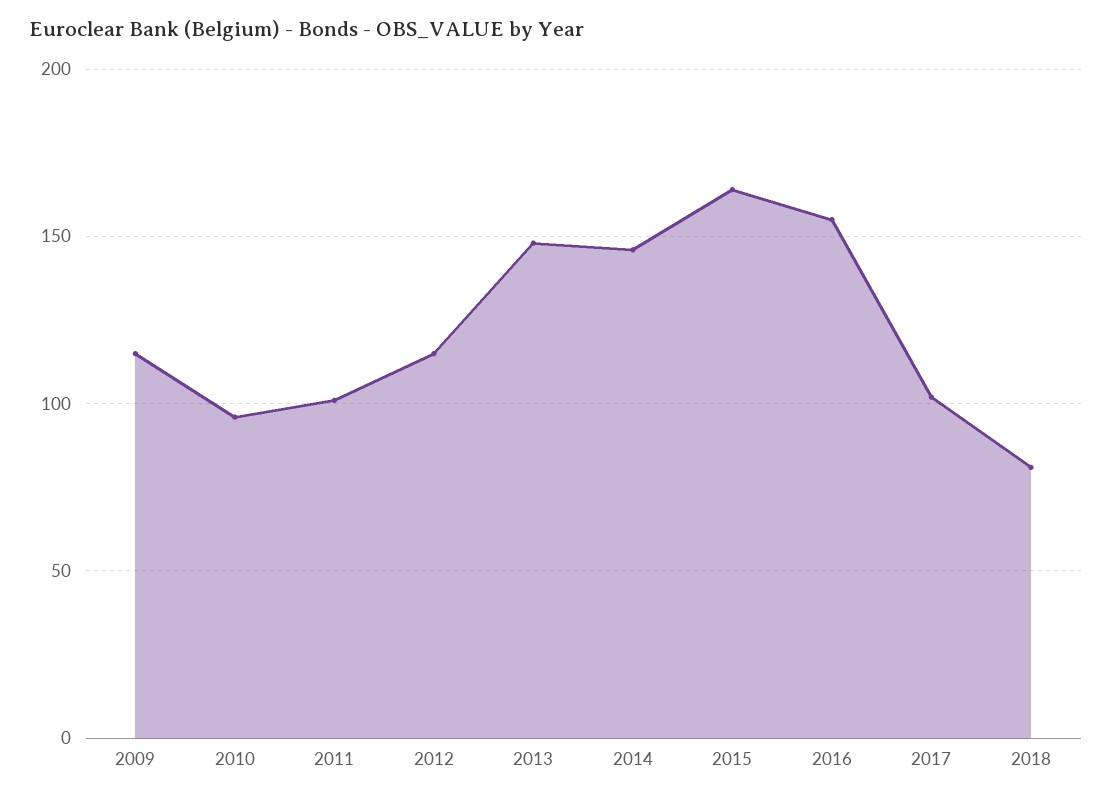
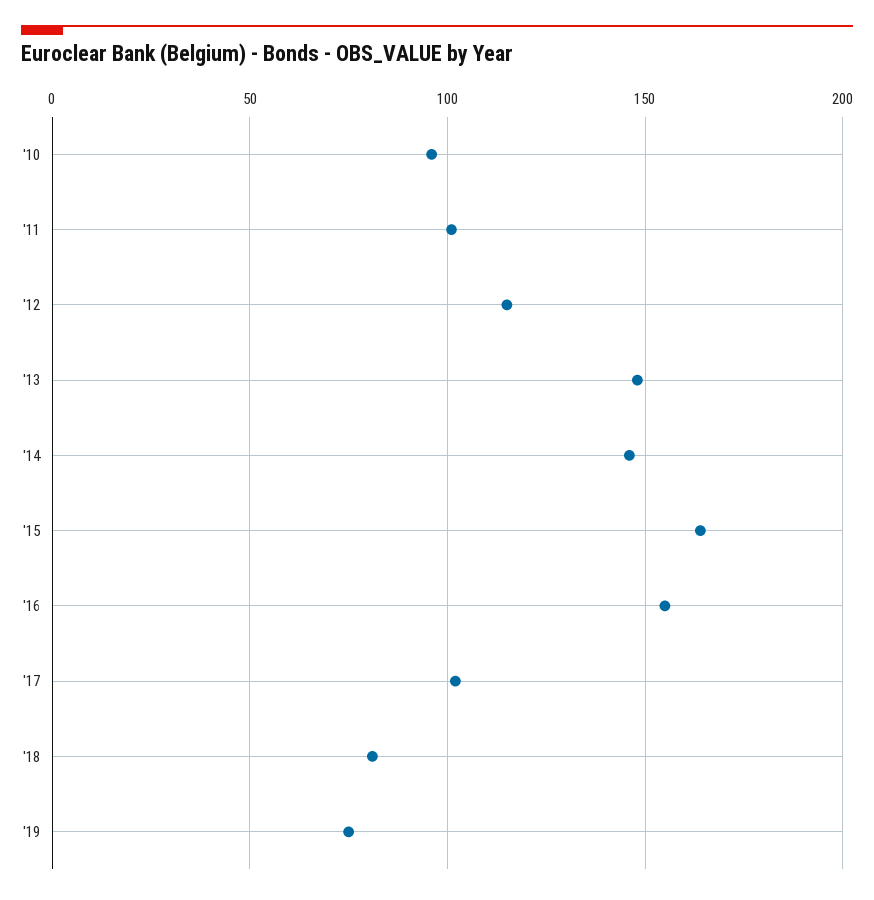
2009: 115 -> none
'19: none -> 75

